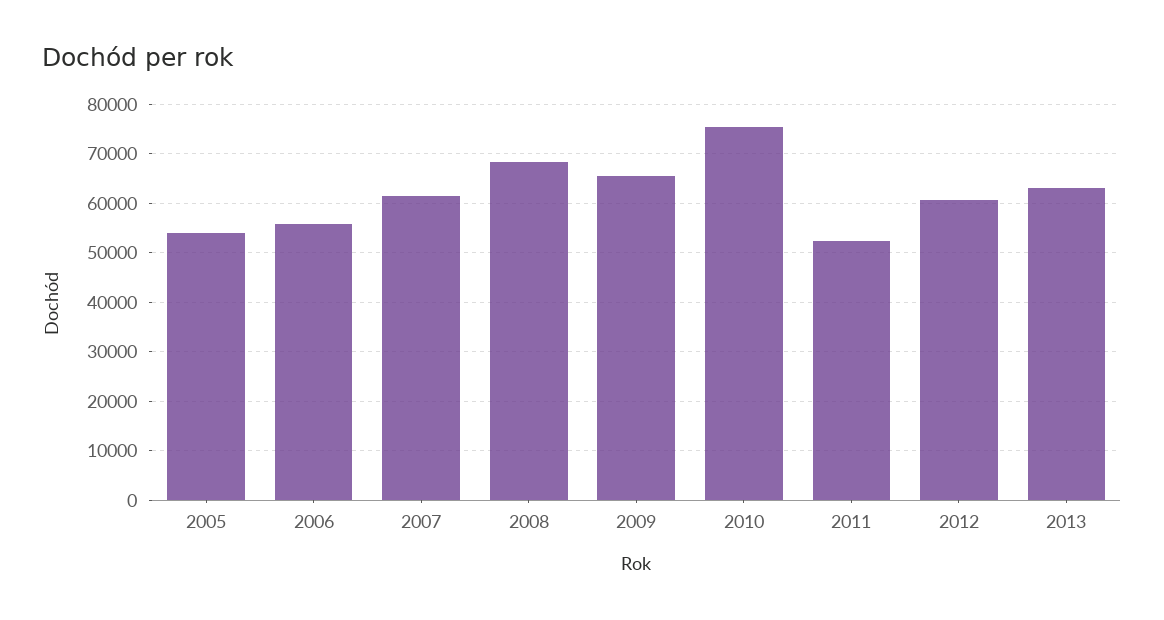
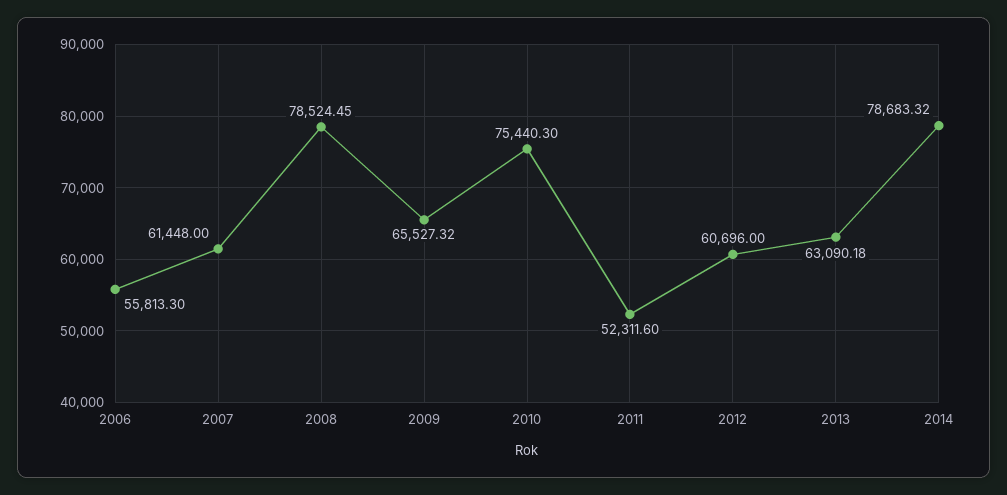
2005: 54000 -> none
2008: 68000 -> 78524.45
2014: none -> 78683.32

